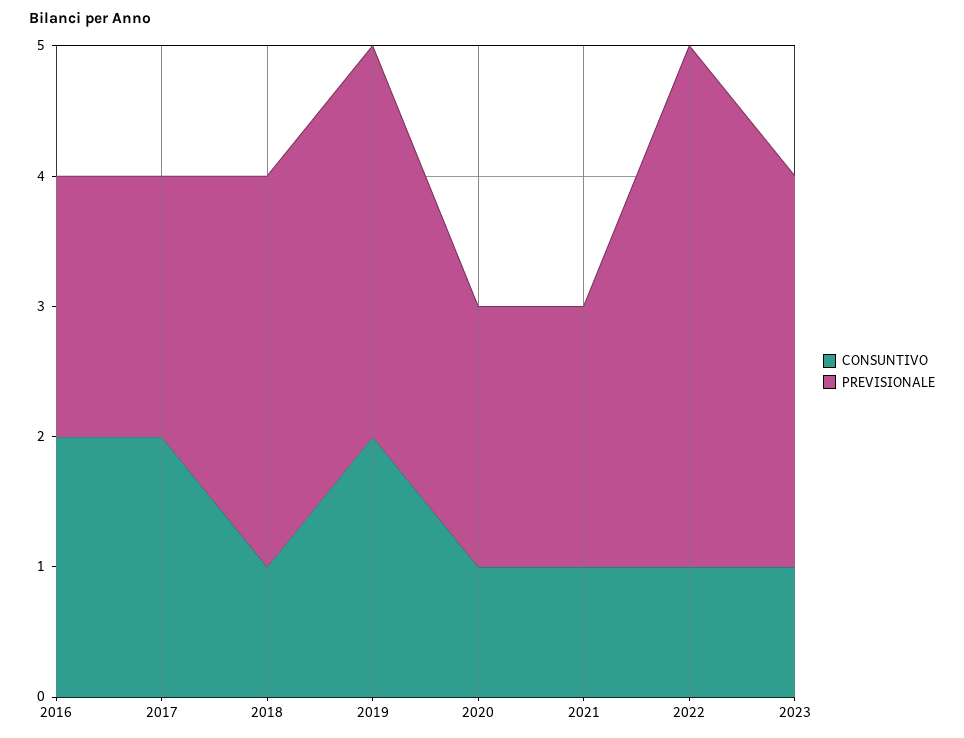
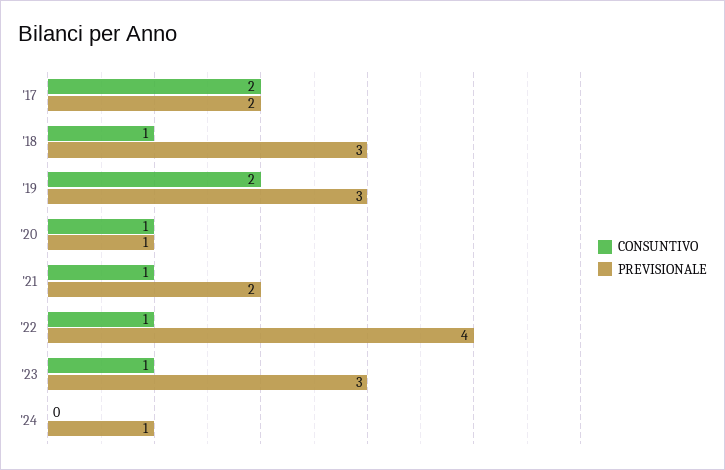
CONSUNTIVO, 2016: 2 -> none
PREVISIONALE, 2016: 2 -> none
PREVISIONALE, 2020: 2 -> 1
CONSUNTIVO, '24: none -> 0
PREVISIONALE, '24: none -> 1

